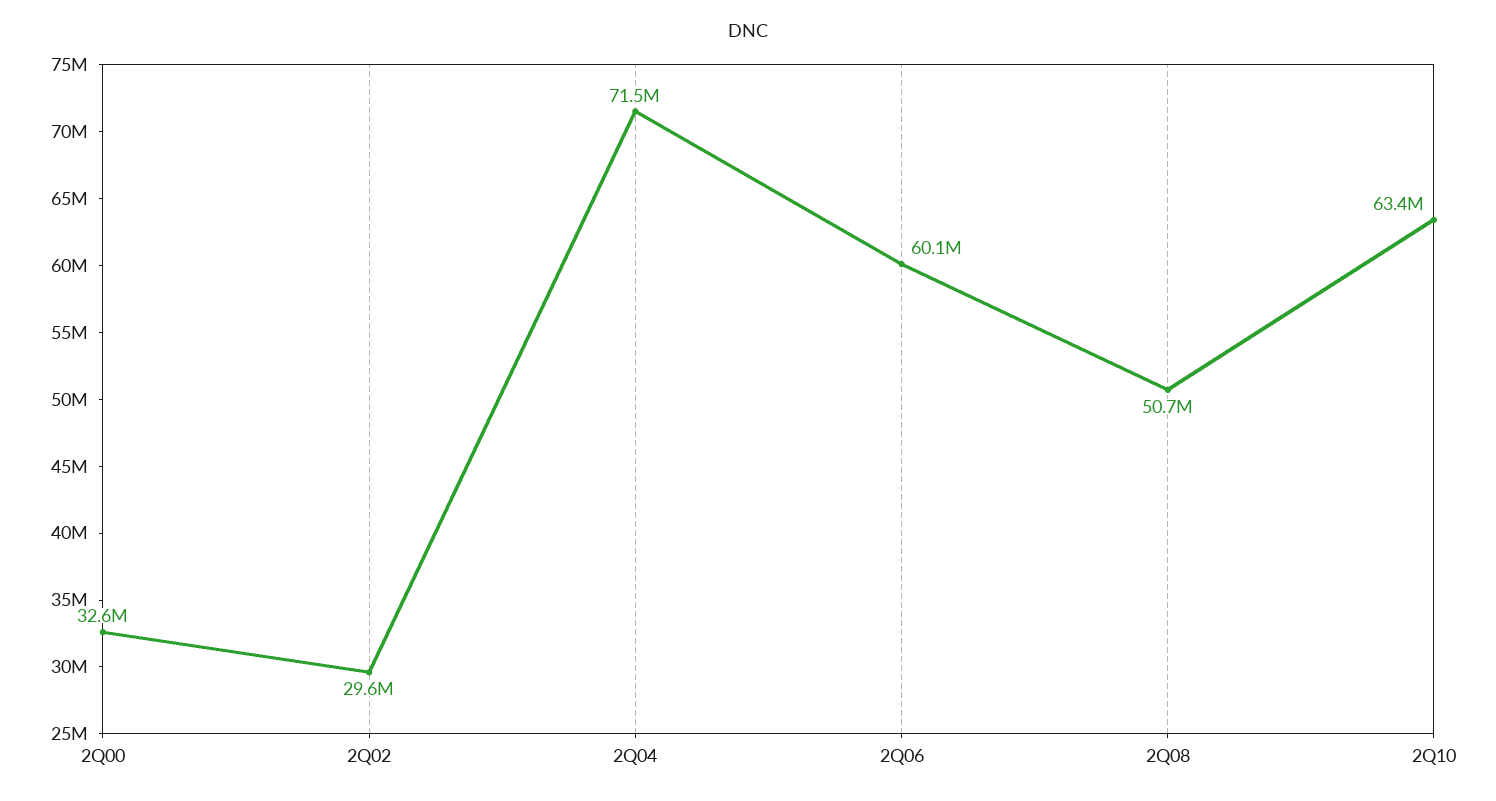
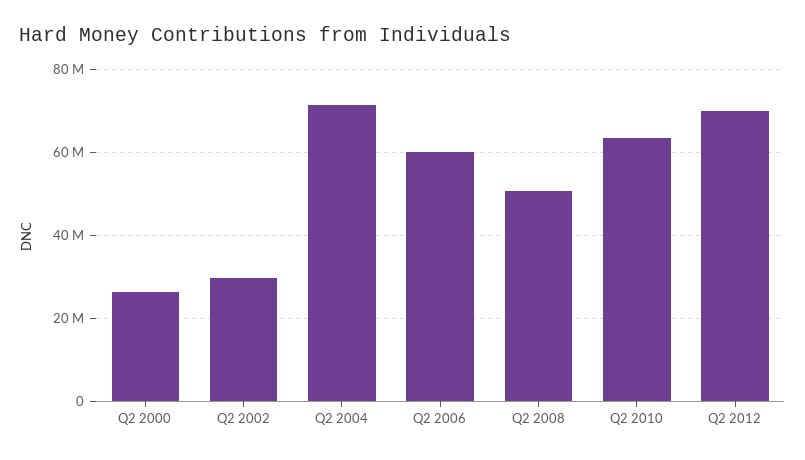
2Q00: 32600000 -> 26000000
Q2 2012: none -> 70000000

